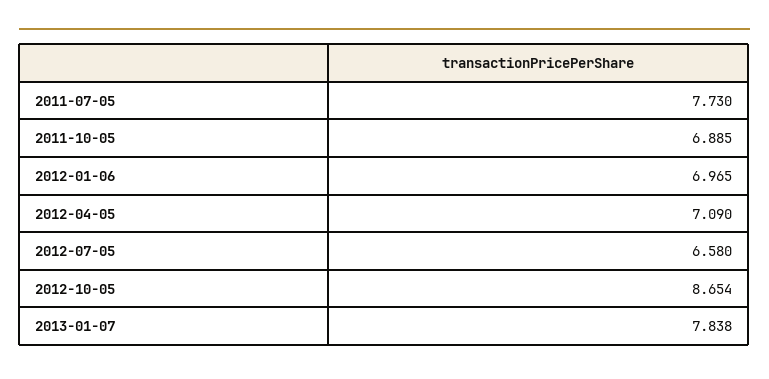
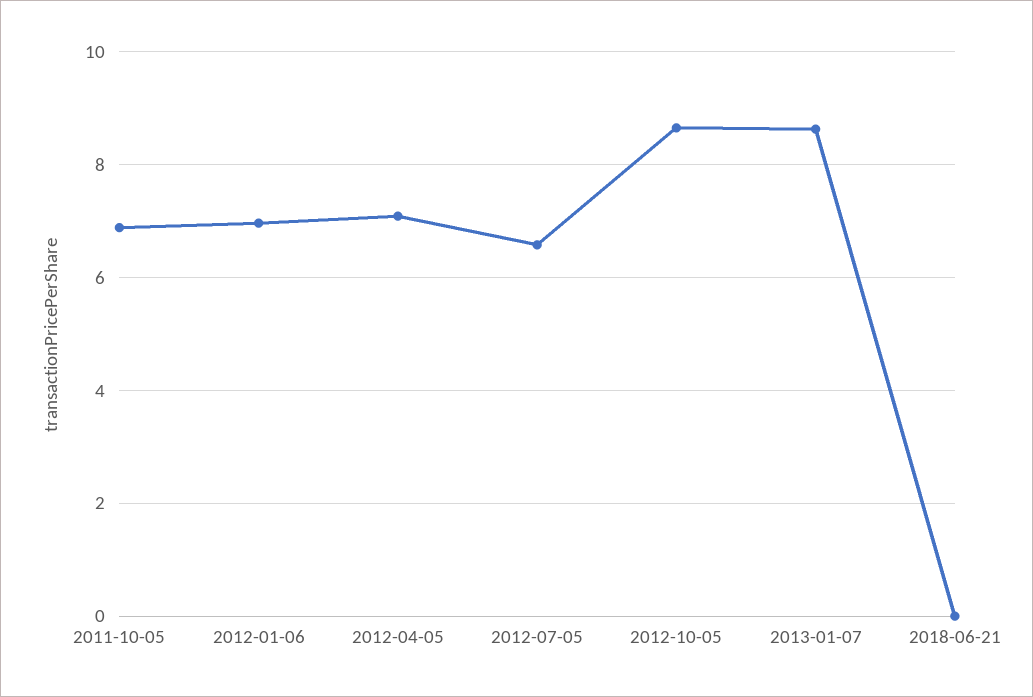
2011-07-05: 7.73 -> none
2013-01-07: 7.838 -> 8.6
2018-06-21: none -> 0

